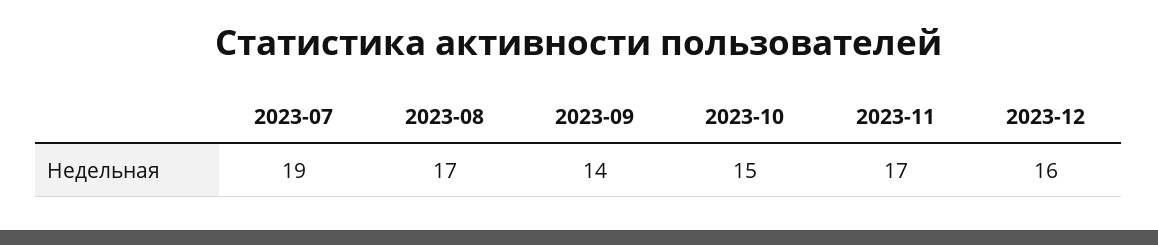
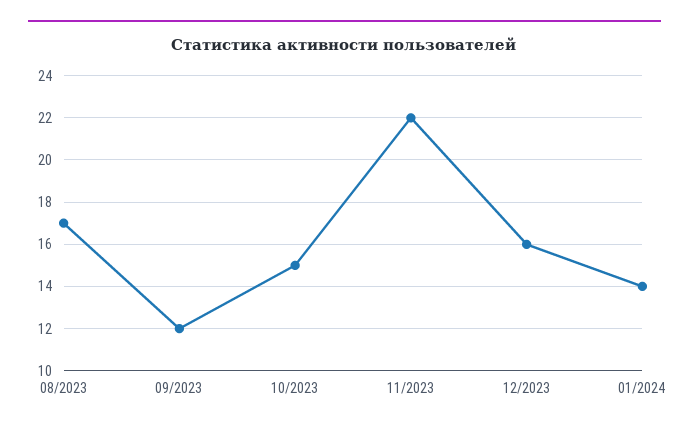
2023-07: 19 -> none
2023-09: 14 -> 12
2023-11: 17 -> 22
01/2024: none -> 14

